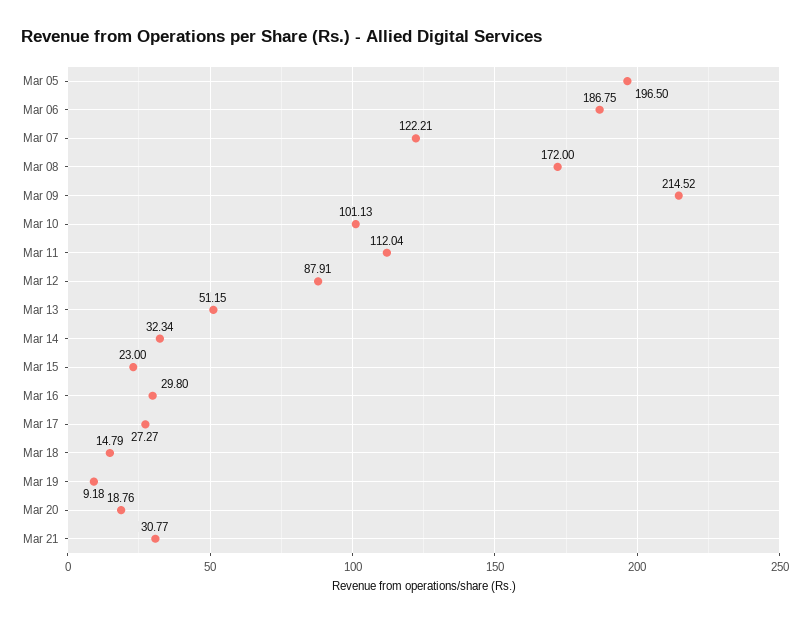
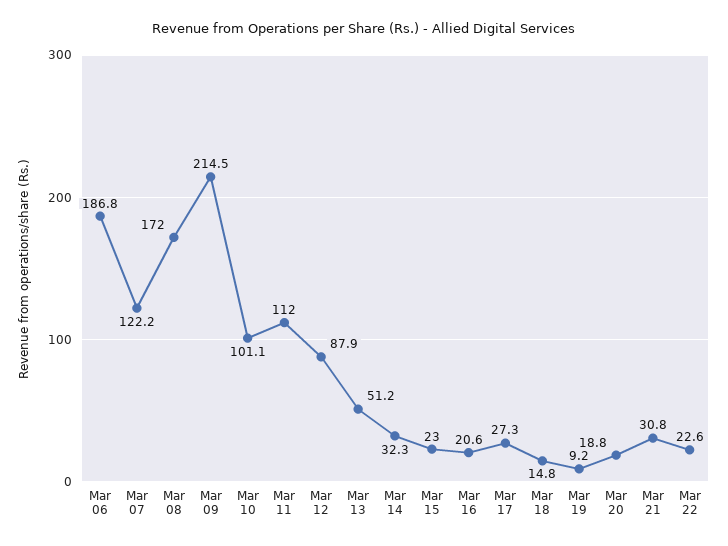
Mar 05: 196.5 -> none
Mar 16: 29.8 -> 20.6
Mar 22: none -> 22.6

